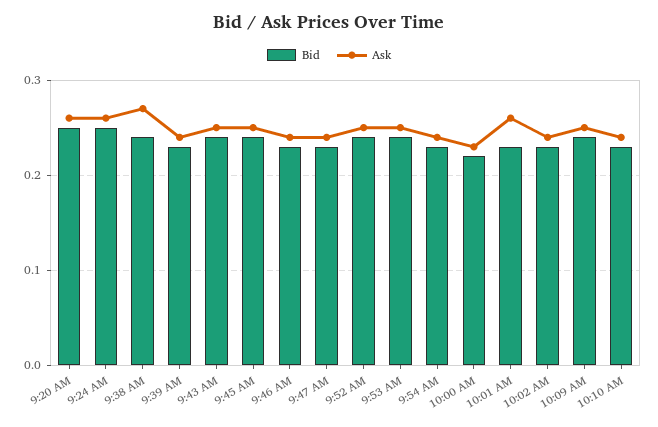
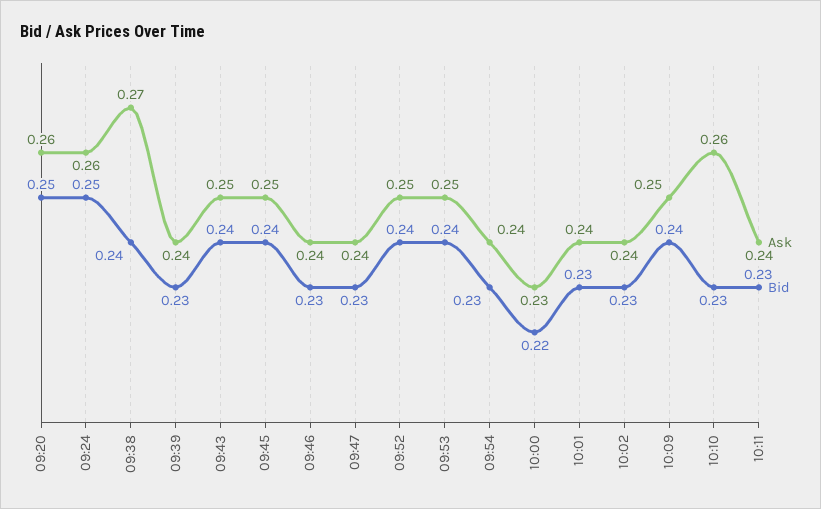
Ask, 10:01 AM: 0.26 -> 0.24
Ask, 10:10 AM: 0.24 -> 0.26
Ask, 10:11: none -> 0.24
Bid, 10:11: none -> 0.23

